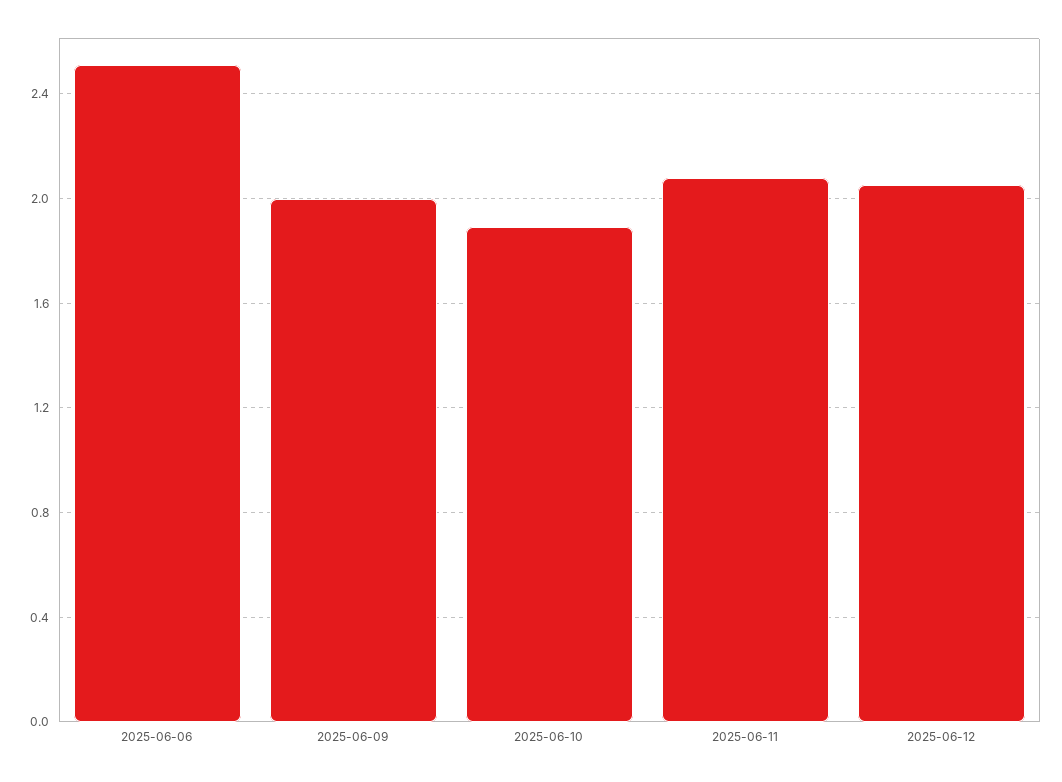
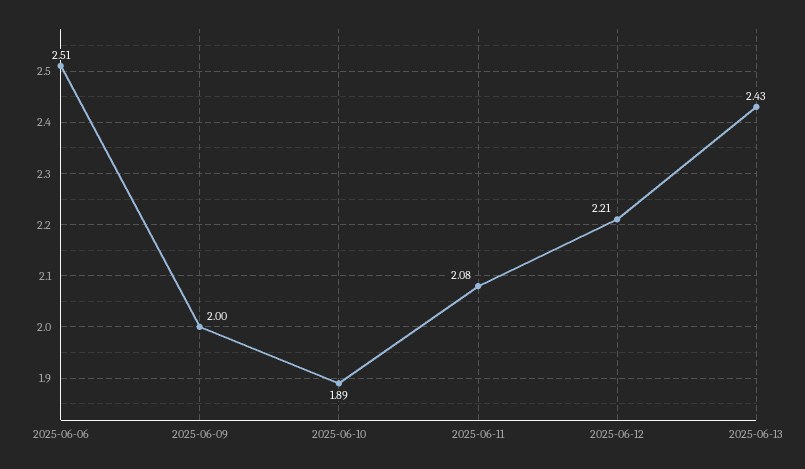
2025-06-12: 2.05 -> 2.21
2025-06-13: none -> 2.43

